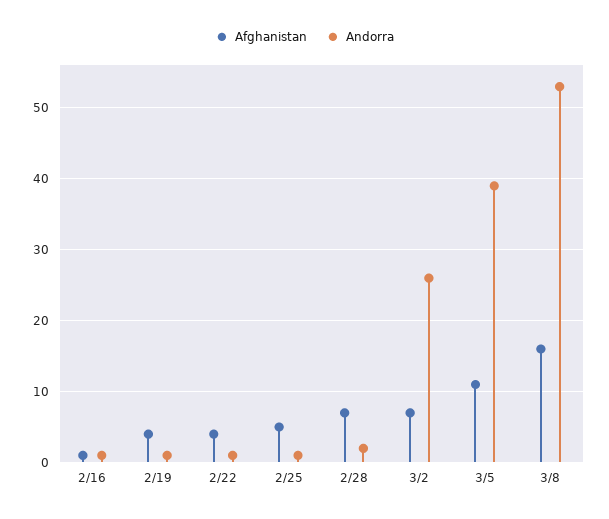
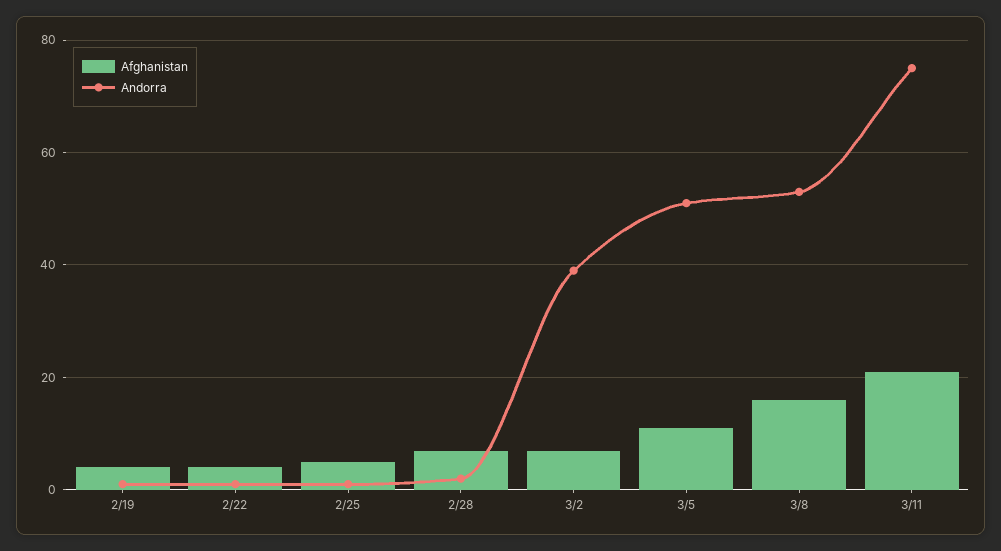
Afghanistan, 2/16: 1 -> none
Andorra, 2/16: 1 -> none
Andorra, 3/2: 26 -> 40
Andorra, 3/5: 39 -> 50
Afghanistan, 3/11: none -> 20
Andorra, 3/11: none -> 75

